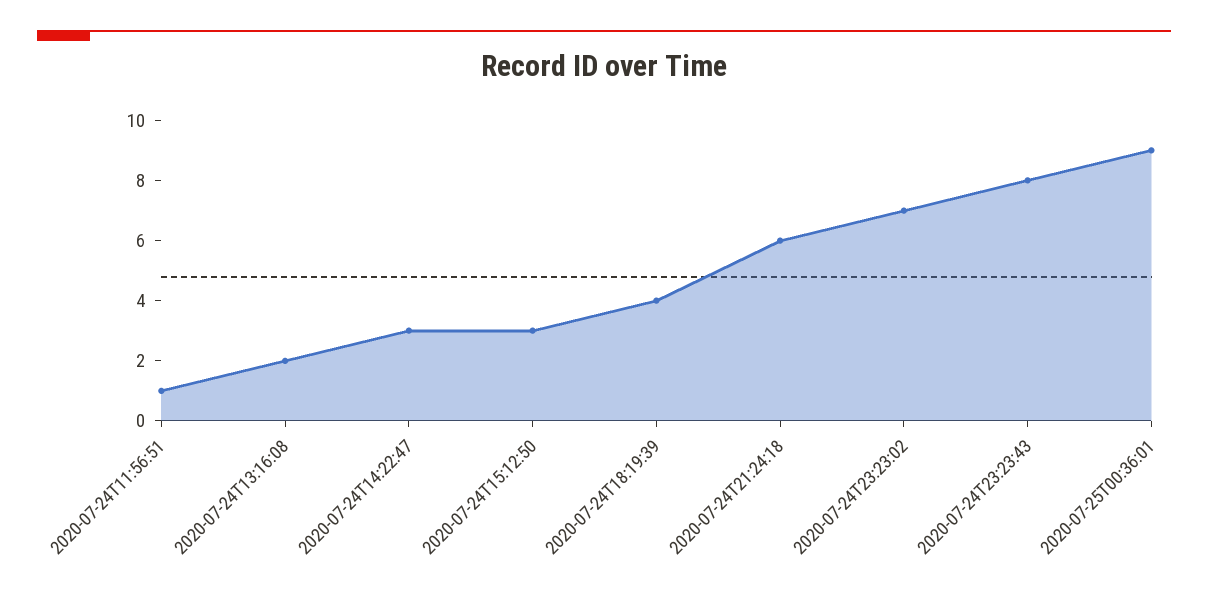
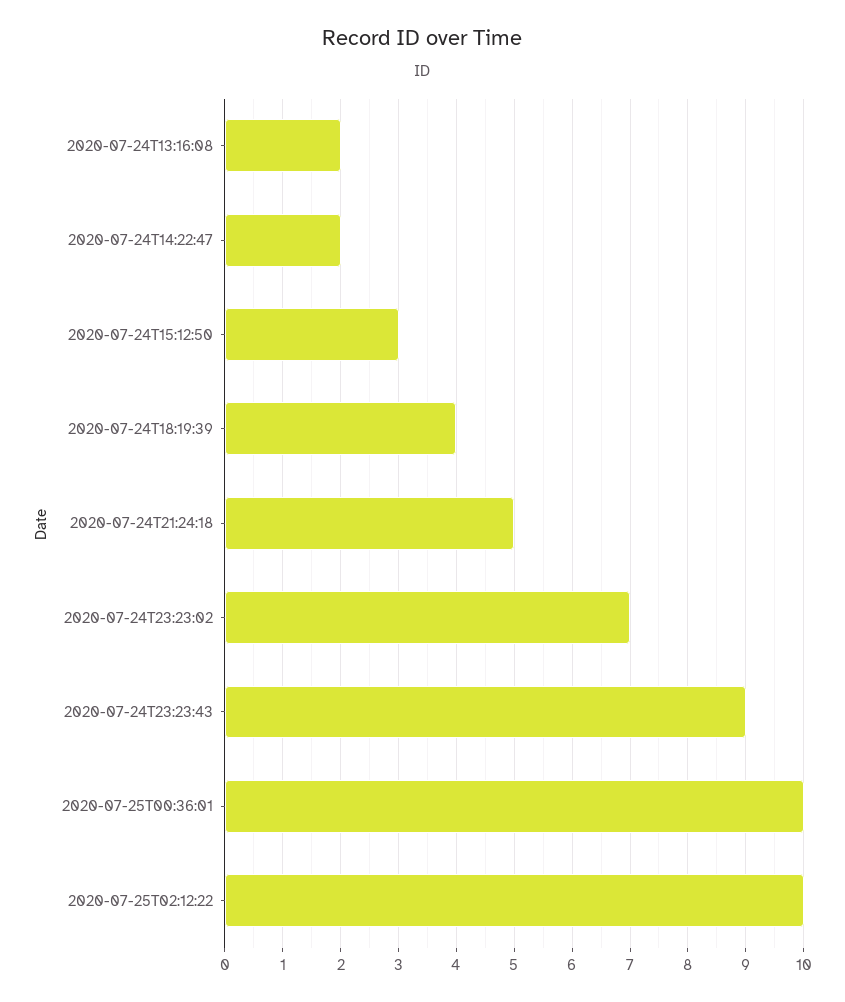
2020-07-24T11:56:51: 1 -> none
2020-07-24T14:22:47: 3 -> 2
2020-07-24T21:24:18: 6 -> 5
2020-07-24T23:23:43: 8 -> 9
2020-07-25T00:36:01: 9 -> 10
2020-07-25T02:12:22: none -> 10

